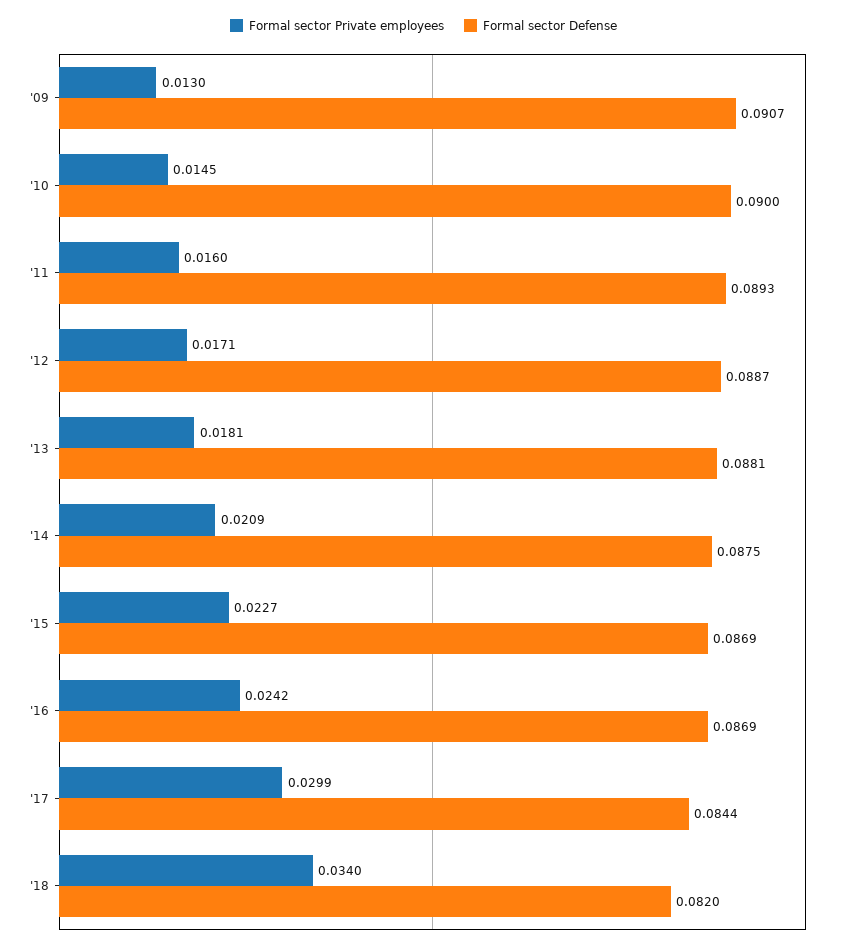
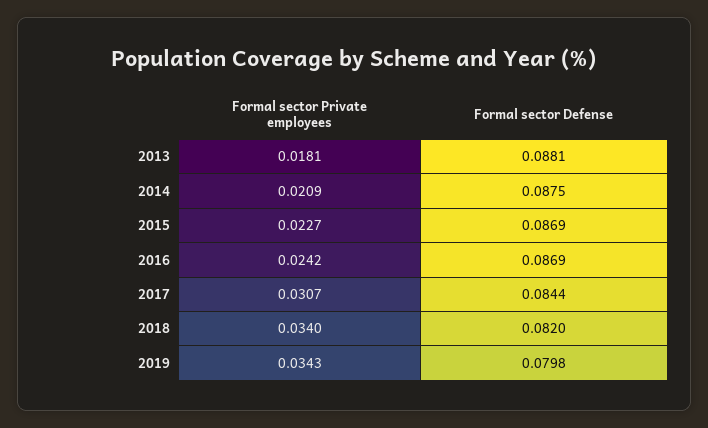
Formal sector Private employees, '09: 0.013 -> none
Formal sector Defense, '09: 0.0907 -> none
Formal sector Private employees, '10: 0.0145 -> none
Formal sector Defense, '10: 0.09 -> none
Formal sector Private employees, '11: 0.016 -> none
Formal sector Defense, '11: 0.0893 -> none
Formal sector Private employees, '12: 0.0171 -> none
Formal sector Defense, '12: 0.0887 -> none
Formal sector Private employees, '17: 0.0299 -> 0.0307
Formal sector Private employees, 2019: none -> 0.0343
Formal sector Defense, 2019: none -> 0.0798

